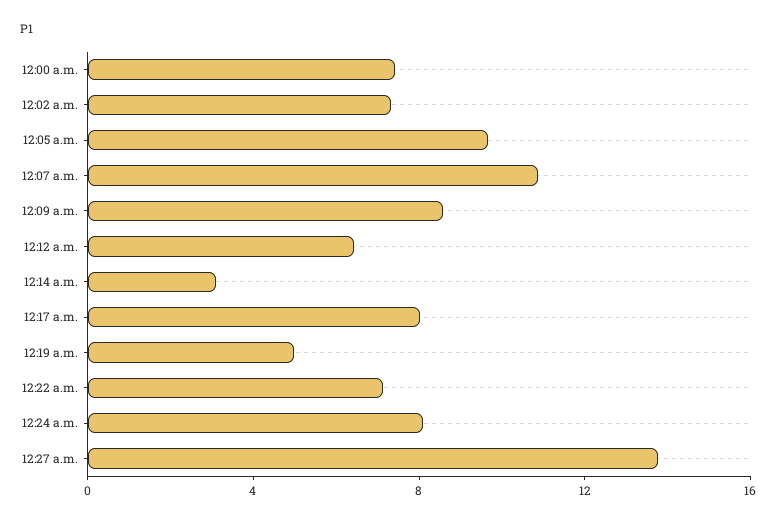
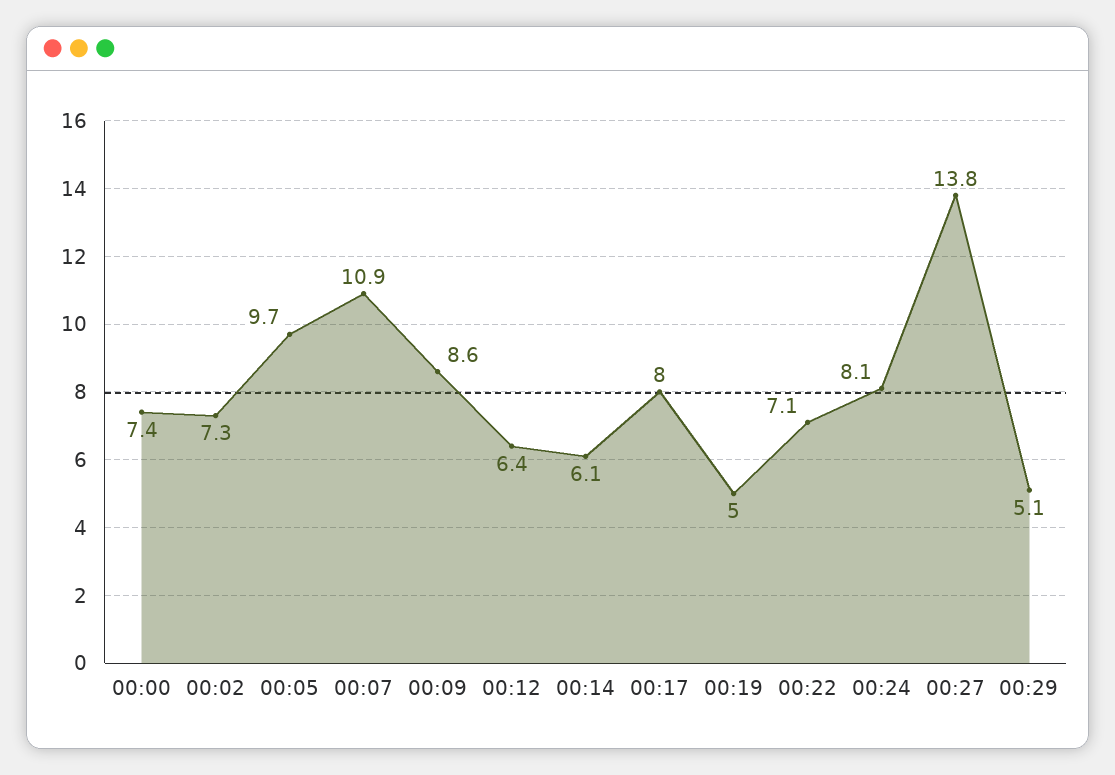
12:14 a.m.: 3 -> 6.1
00:29: none -> 5.1

